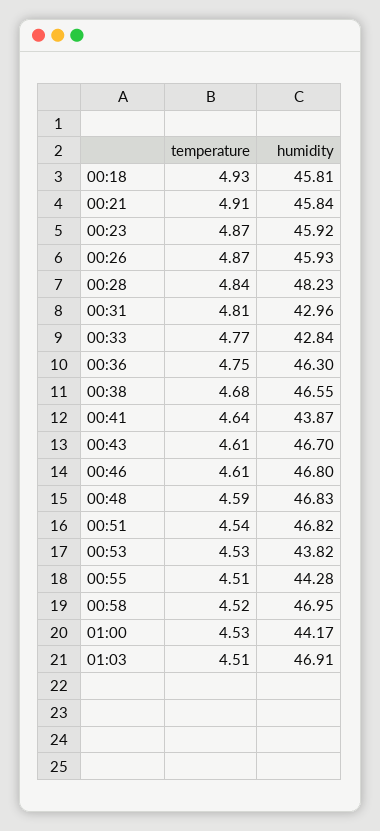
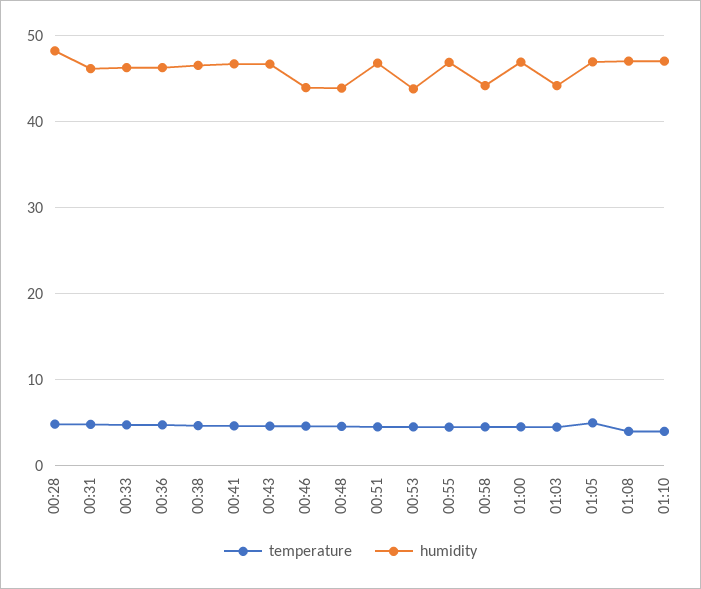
temperature, 00:18: 4.93 -> none
humidity, 00:18: 45.81 -> none
temperature, 00:21: 4.91 -> none
humidity, 00:21: 45.84 -> none
temperature, 00:23: 4.87 -> none
humidity, 00:23: 45.92 -> none
temperature, 00:26: 4.87 -> none
humidity, 00:26: 45.93 -> none
humidity, 00:31: 42.96 -> 46
humidity, 00:33: 42.84 -> 46
humidity, 00:41: 43.87 -> 47
humidity, 00:46: 46.8 -> 44
humidity, 00:48: 46.83 -> 44
humidity, 00:55: 44.28 -> 47
humidity, 00:58: 46.95 -> 44
humidity, 01:00: 44.17 -> 47
humidity, 01:03: 46.91 -> 44
temperature, 01:05: none -> 5
humidity, 01:05: none -> 47
temperature, 01:08: none -> 4
humidity, 01:08: none -> 47
temperature, 01:10: none -> 4
humidity, 01:10: none -> 47

